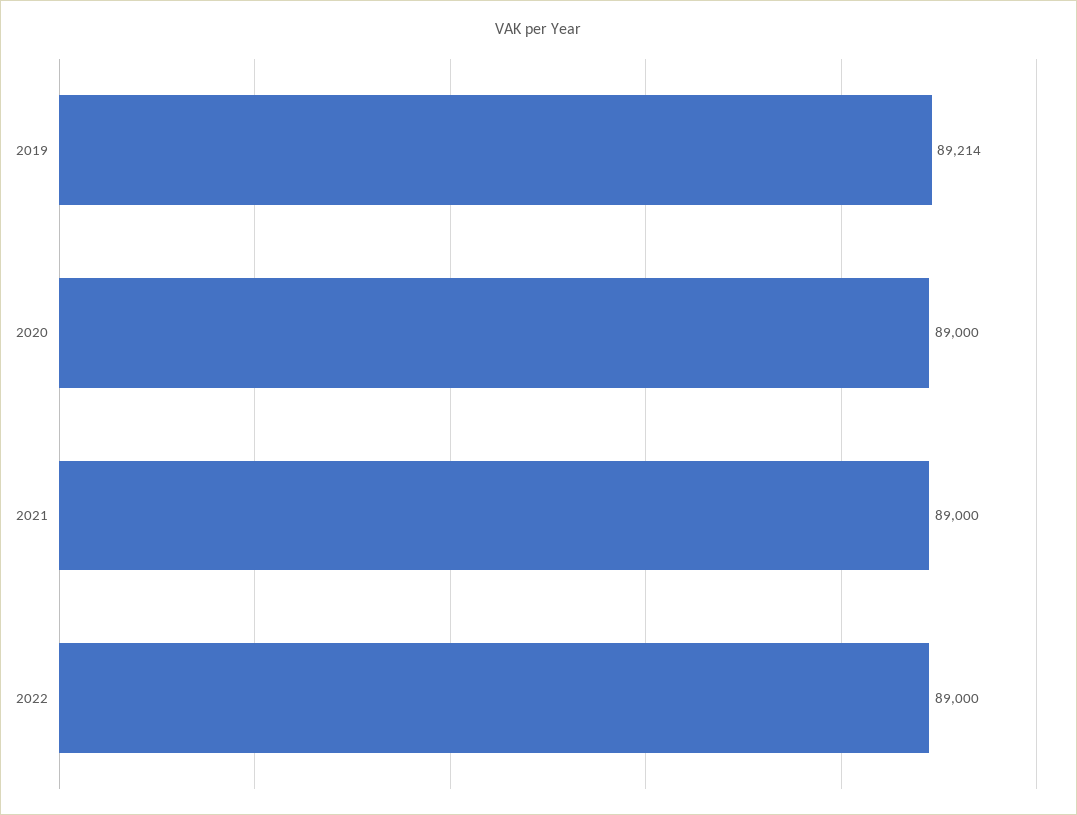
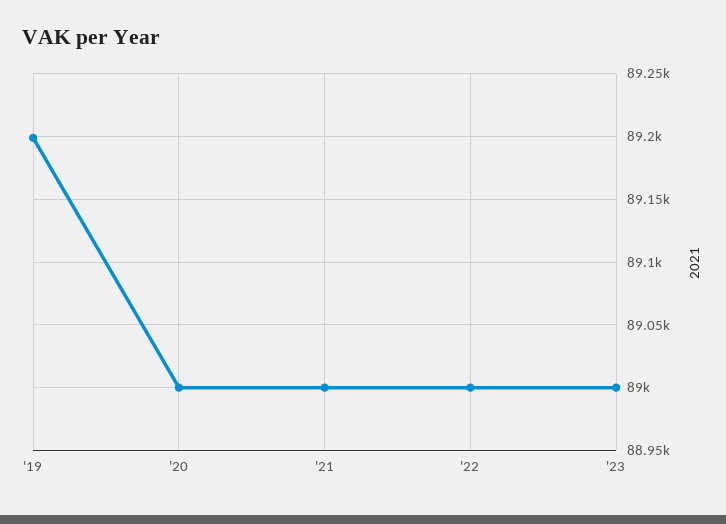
2019: 89214 -> 89200
'23: none -> 89000

